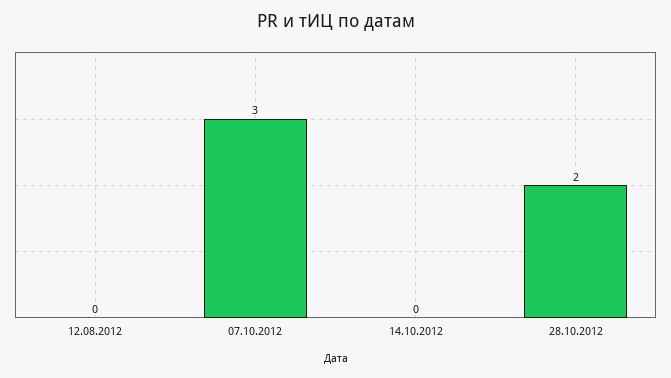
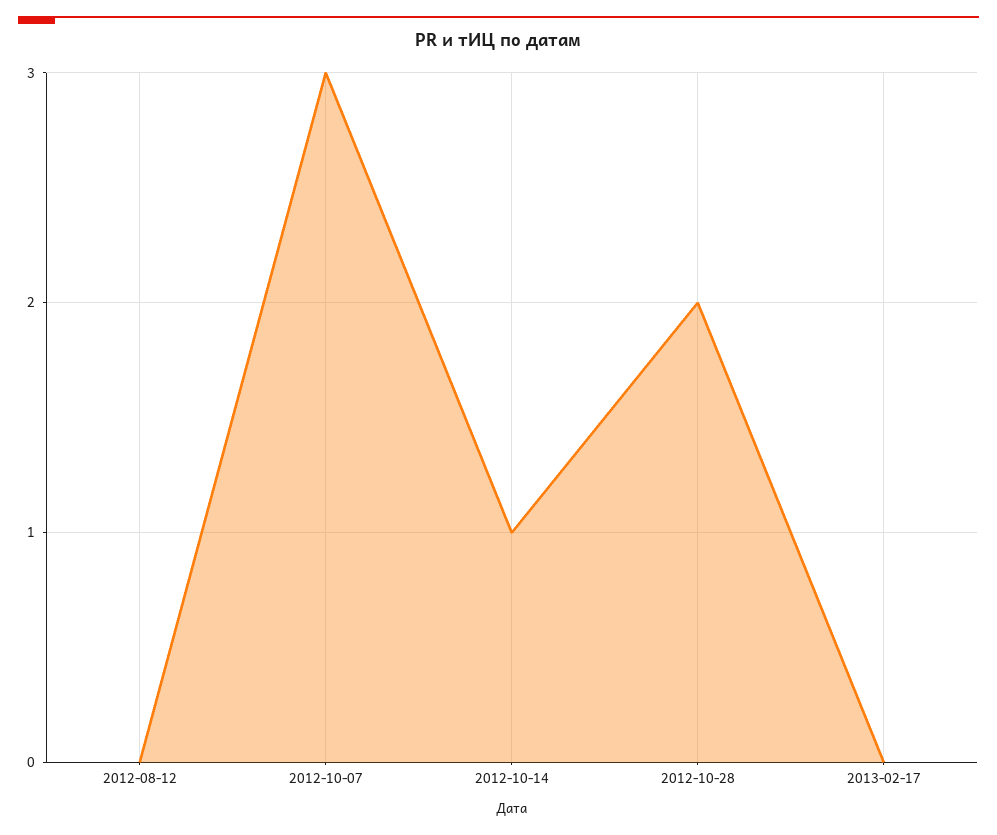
14.10.2012: 0 -> 1
2013-02-17: none -> 0

